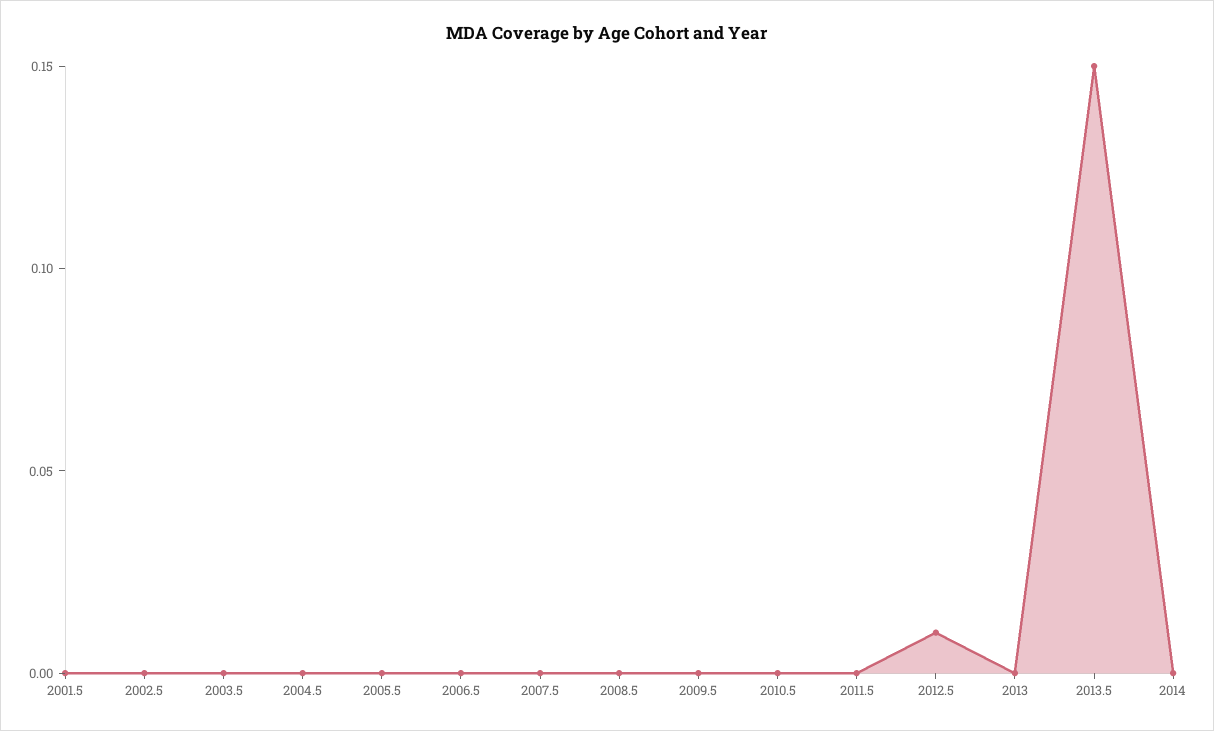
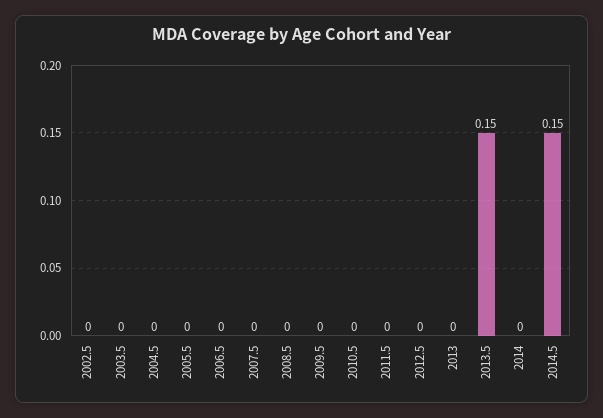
2001.5: 0 -> none
2012.5: 0.01 -> 0
2014.5: none -> 0.15

